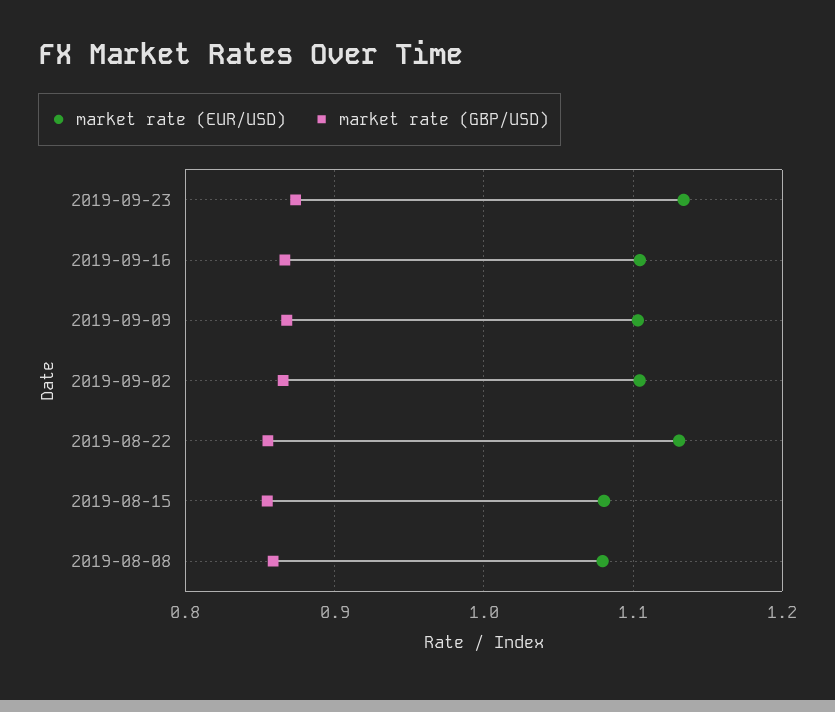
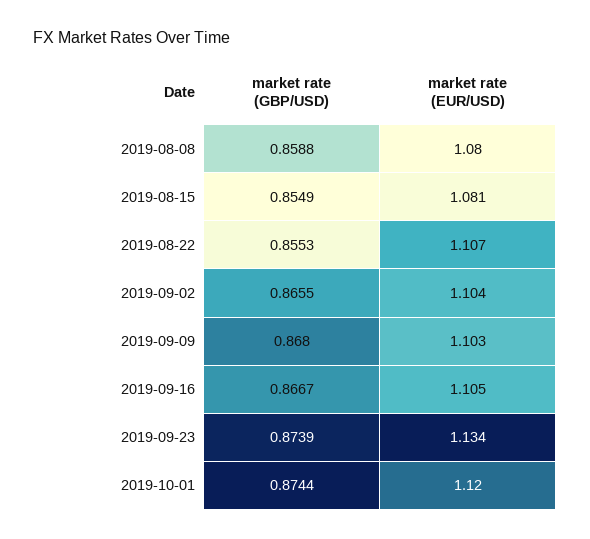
market rate (EUR/USD), 2019-08-22: 1.13 -> 1.107
market rate (GBP/USD), 2019-10-01: none -> 0.8744
market rate (EUR/USD), 2019-10-01: none -> 1.12

